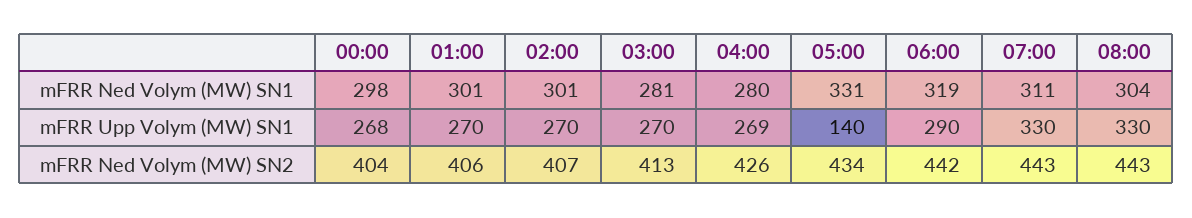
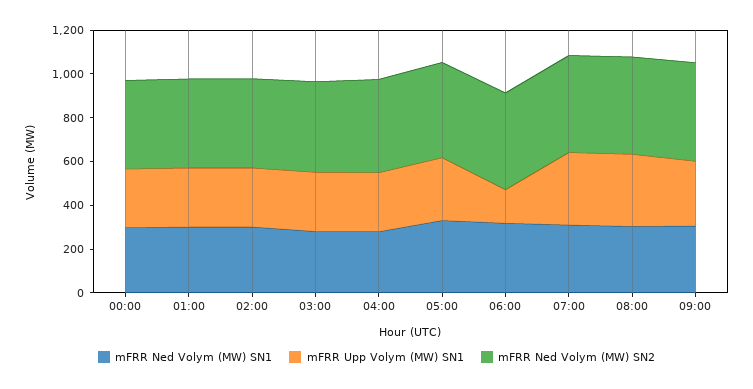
mFRR Upp Volym (MW) SN1, 05:00: 140 -> 300
mFRR Upp Volym (MW) SN1, 06:00: 290 -> 150
mFRR Ned Volym (MW) SN1, 09:00: none -> 300
mFRR Upp Volym (MW) SN1, 09:00: none -> 300
mFRR Ned Volym (MW) SN2, 09:00: none -> 450

